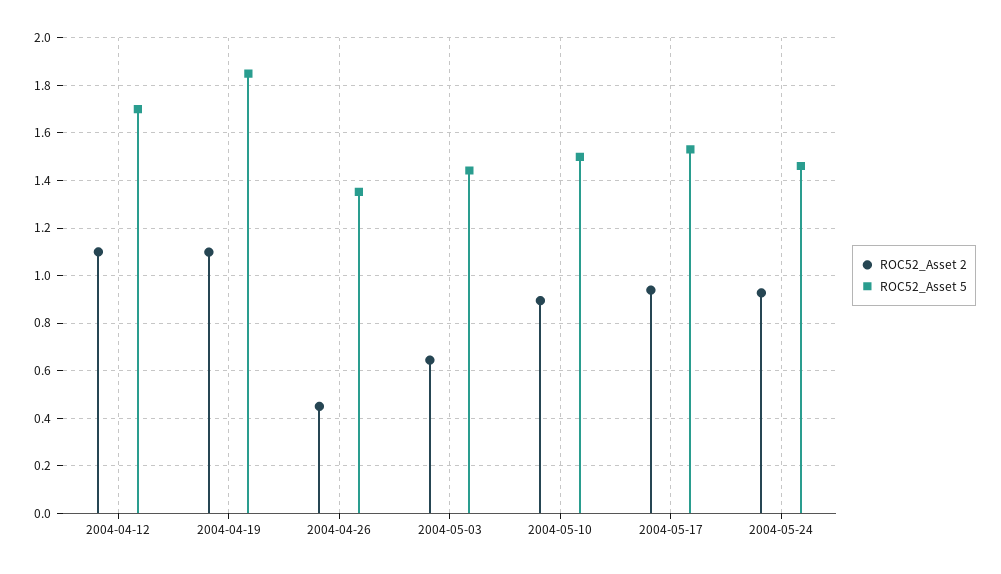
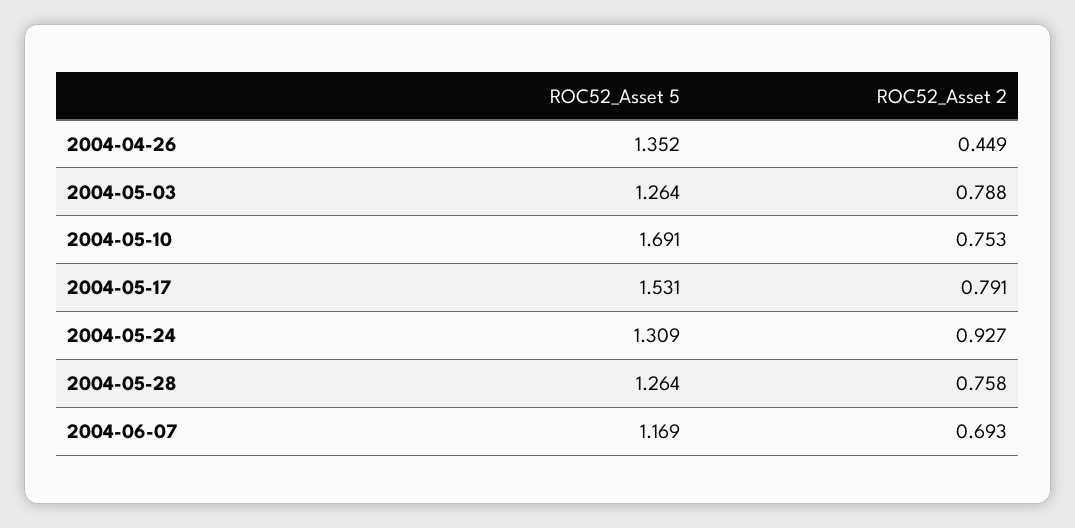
ROC52_Asset 2, 2004-04-12: 1.1 -> none
ROC52_Asset 5, 2004-04-12: 1.7 -> none
ROC52_Asset 2, 2004-04-19: 1.1 -> none
ROC52_Asset 5, 2004-04-19: 1.85 -> none
ROC52_Asset 2, 2004-05-03: 0.65 -> 0.788
ROC52_Asset 5, 2004-05-03: 1.45 -> 1.264
ROC52_Asset 2, 2004-05-10: 0.9 -> 0.753
ROC52_Asset 5, 2004-05-10: 1.5 -> 1.691
ROC52_Asset 2, 2004-05-17: 0.95 -> 0.791
ROC52_Asset 5, 2004-05-24: 1.45 -> 1.309
ROC52_Asset 5, 2004-05-28: none -> 1.264
ROC52_Asset 2, 2004-05-28: none -> 0.758
ROC52_Asset 5, 2004-06-07: none -> 1.169
ROC52_Asset 2, 2004-06-07: none -> 0.693

